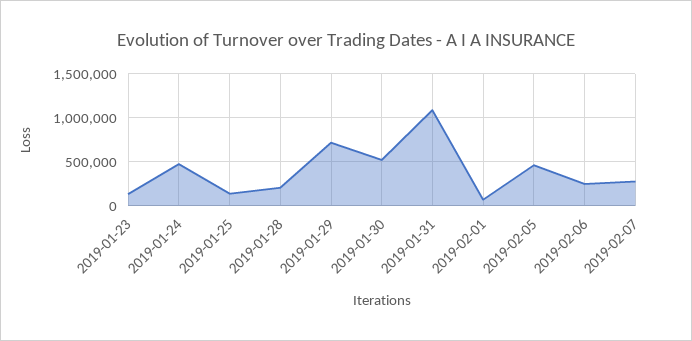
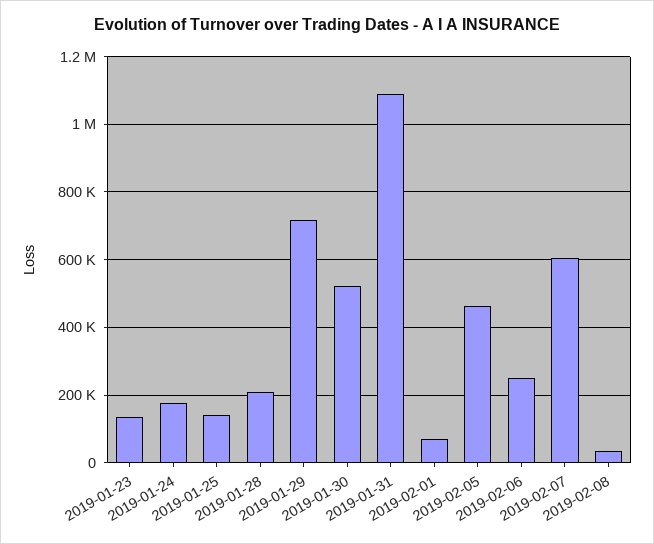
2019-01-24: 500000 -> 180000
2019-02-07: 300000 -> 600000
2019-02-08: none -> 40000

